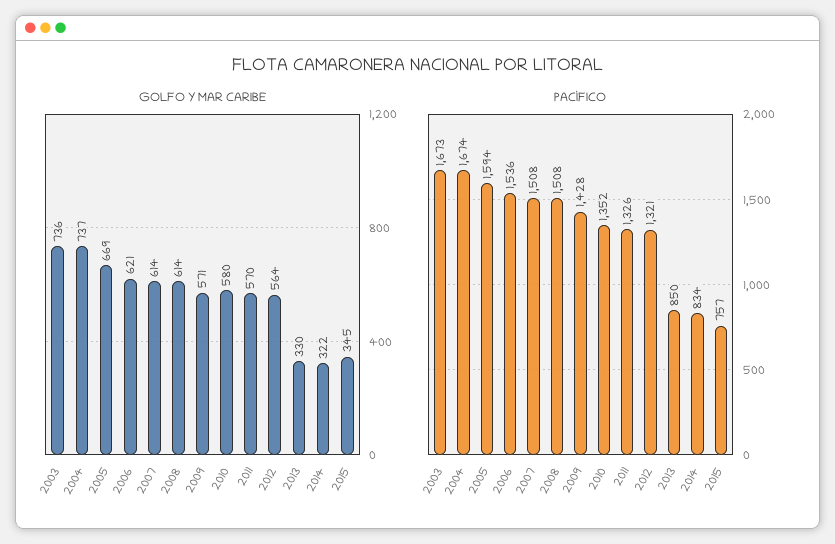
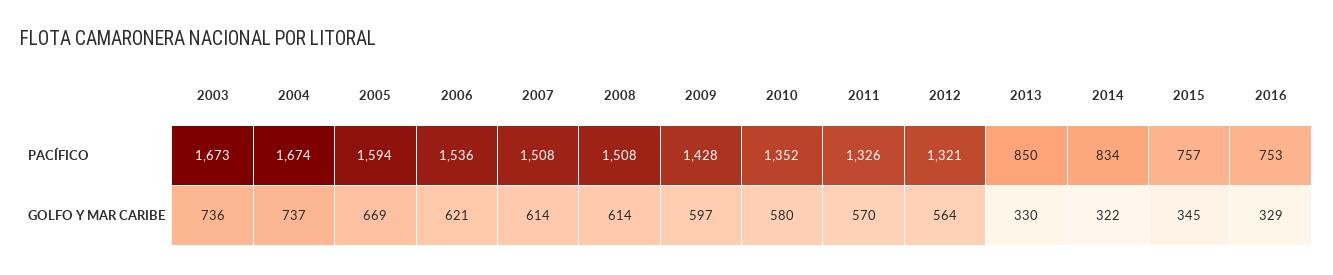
GOLFO Y MAR CARIBE, 2009: 571 -> 597
PACÍFICO, 2016: none -> 753
GOLFO Y MAR CARIBE, 2016: none -> 329

